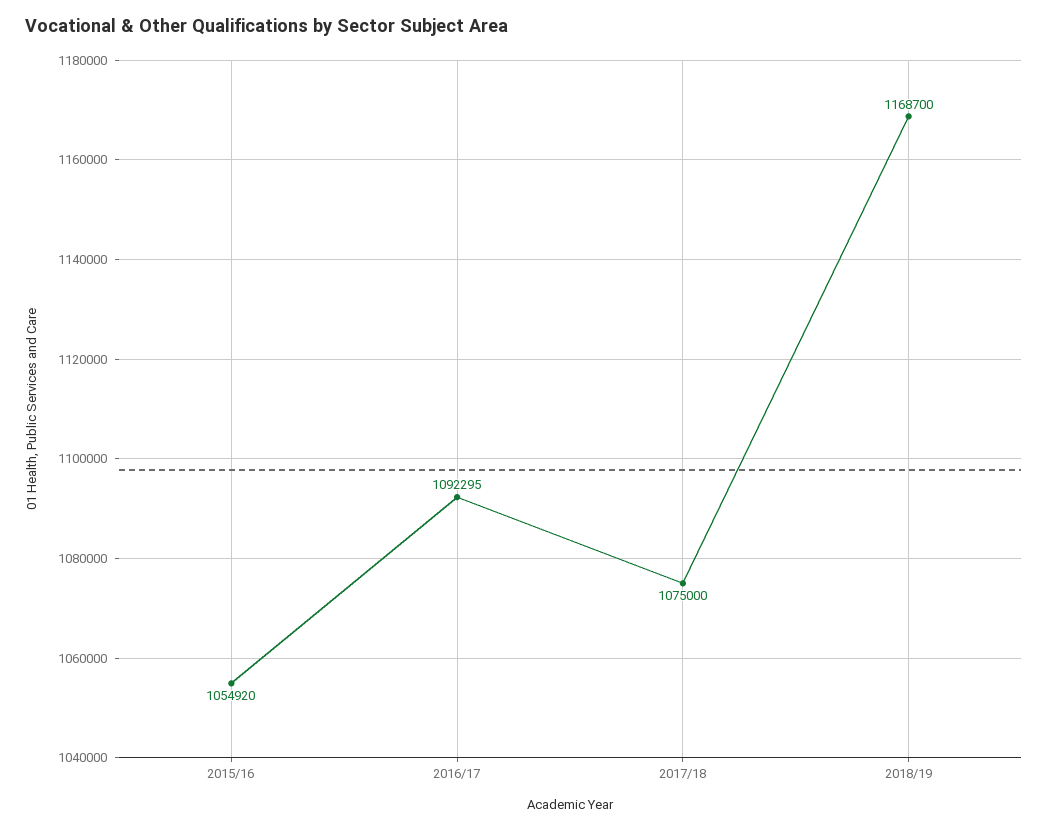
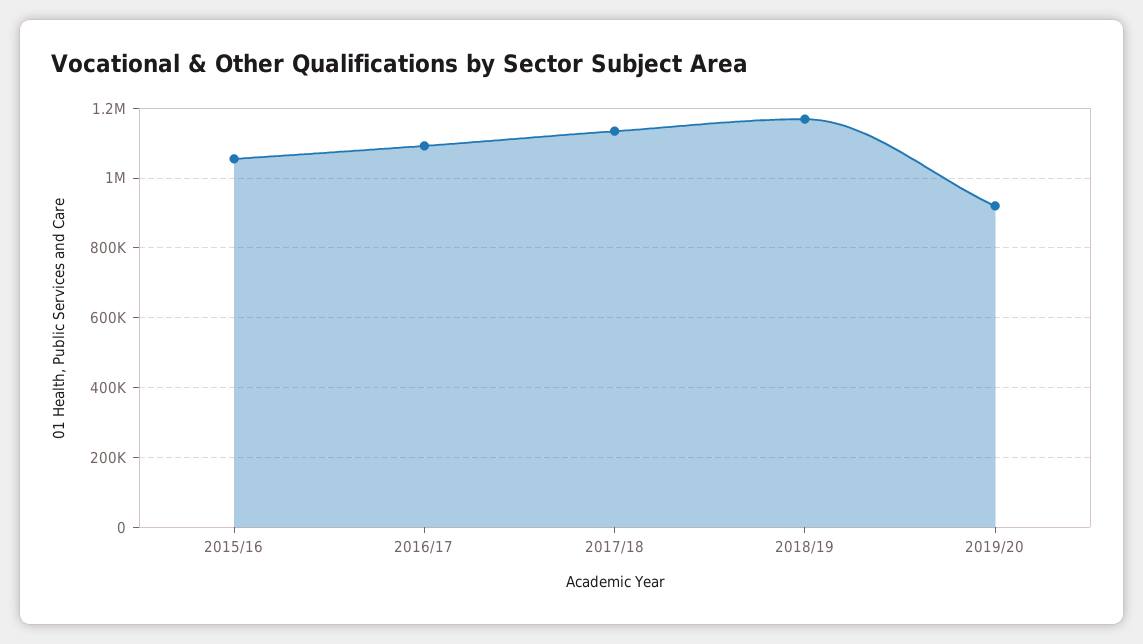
2017/18: 1075000 -> 1140000
2019/20: none -> 920000

